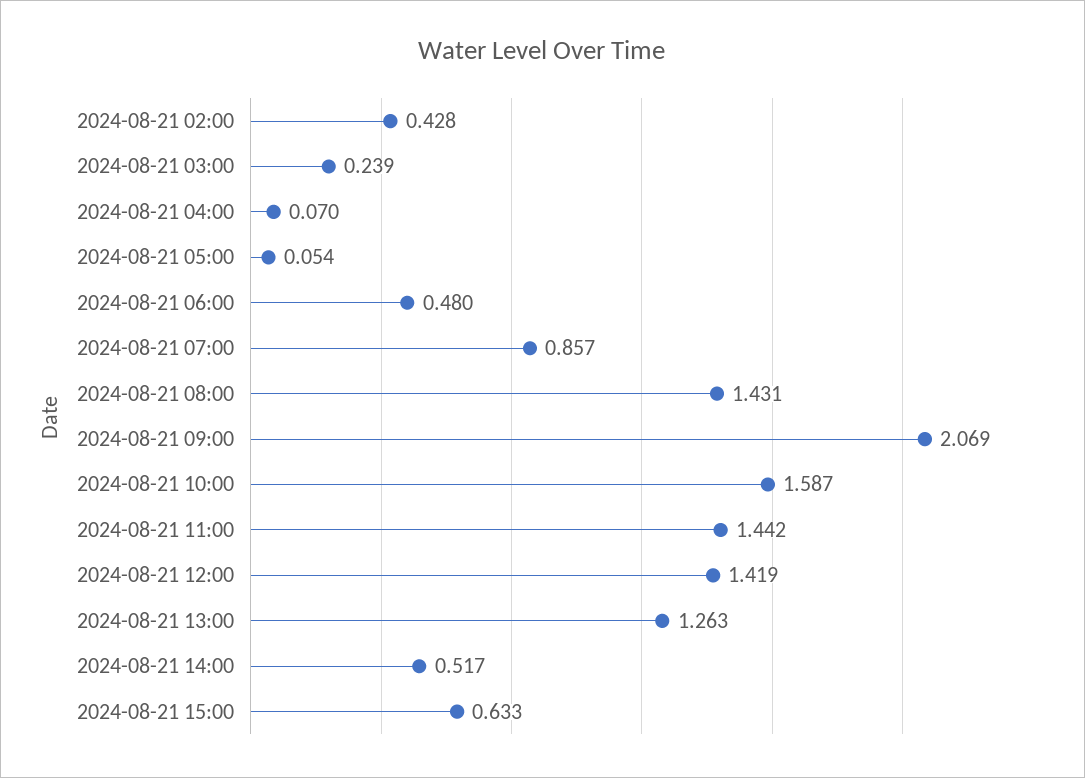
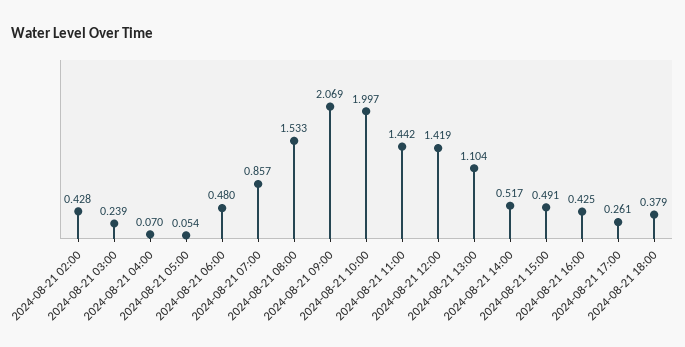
2024-08-21 08:00: 1.431 -> 1.533
2024-08-21 10:00: 1.587 -> 1.997
2024-08-21 13:00: 1.263 -> 1.104
2024-08-21 15:00: 0.633 -> 0.491
2024-08-21 16:00: none -> 0.425
2024-08-21 17:00: none -> 0.261
2024-08-21 18:00: none -> 0.379

